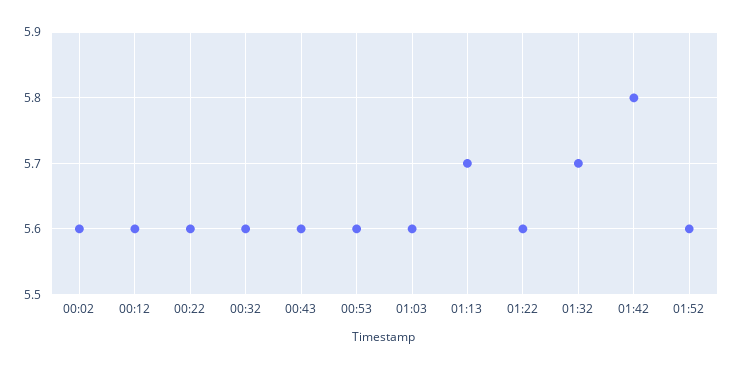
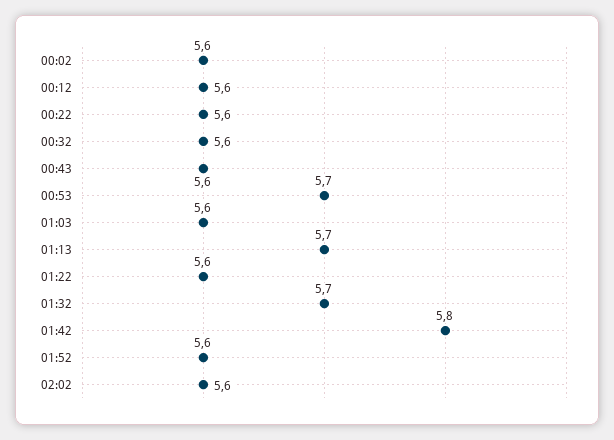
00:53: 5.6 -> 5.7
02:02: none -> 5.6

